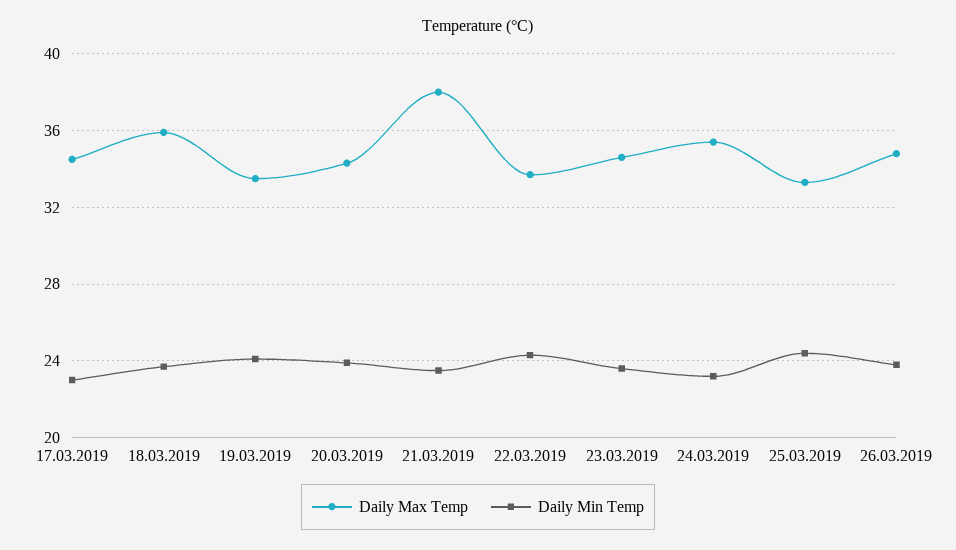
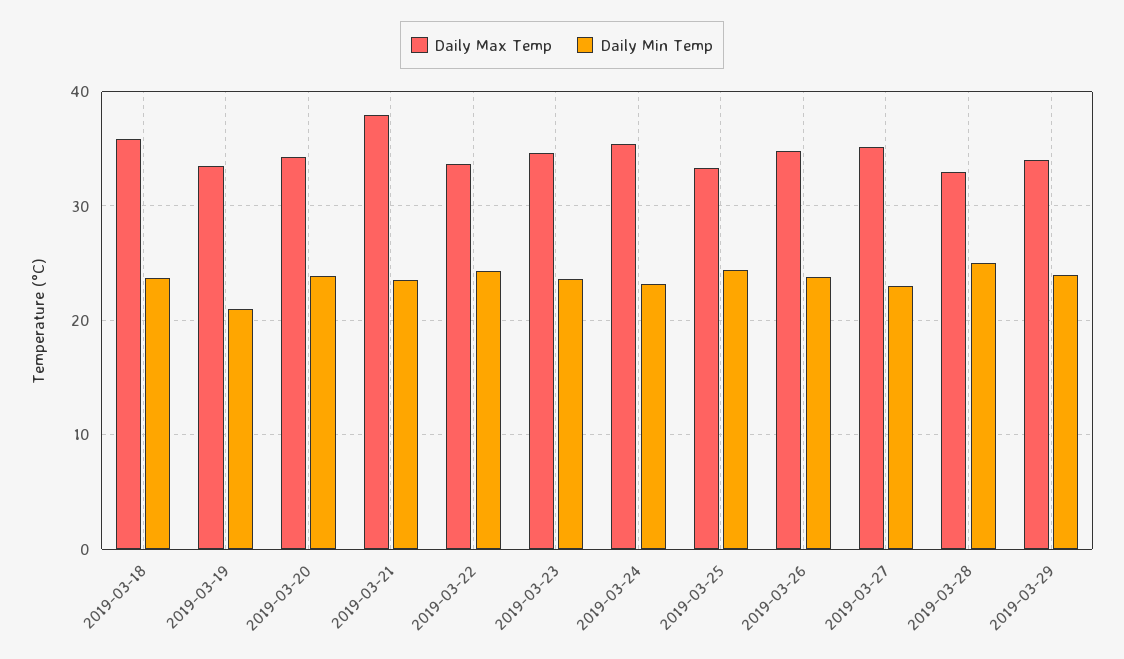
Daily Max Temp, 17.03.2019: 34.5 -> none
Daily Min Temp, 17.03.2019: 23 -> none
Daily Min Temp, 19.03.2019: 24 -> 21
Daily Max Temp, 2019-03-27: none -> 35
Daily Min Temp, 2019-03-27: none -> 23
Daily Max Temp, 2019-03-28: none -> 33
Daily Min Temp, 2019-03-28: none -> 25
Daily Max Temp, 2019-03-29: none -> 34
Daily Min Temp, 2019-03-29: none -> 24

